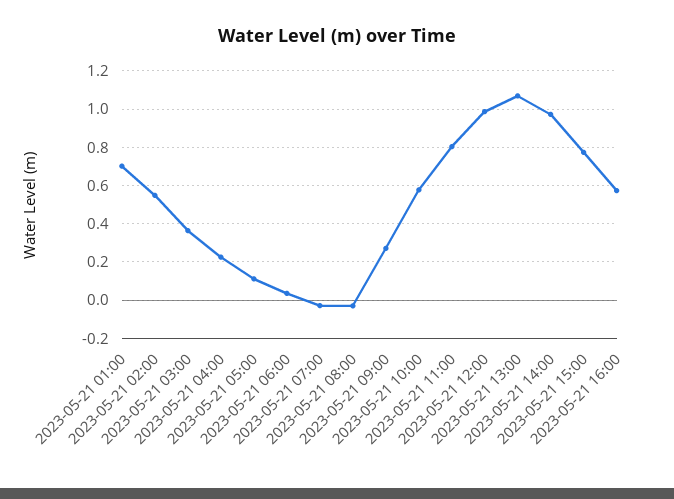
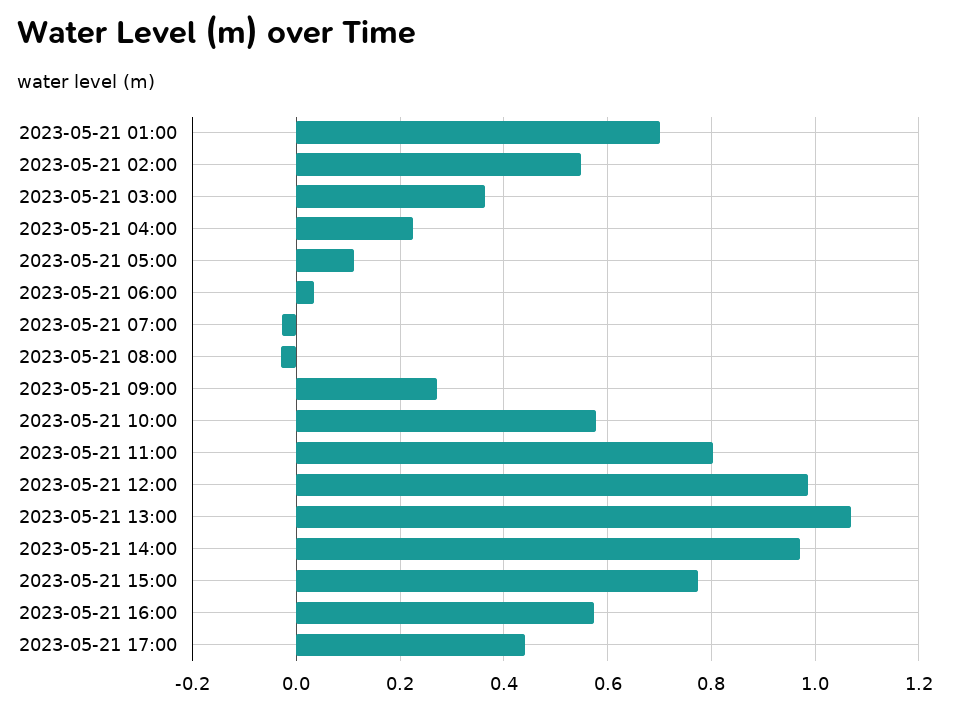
2023-05-21 17:00: none -> 0.44

